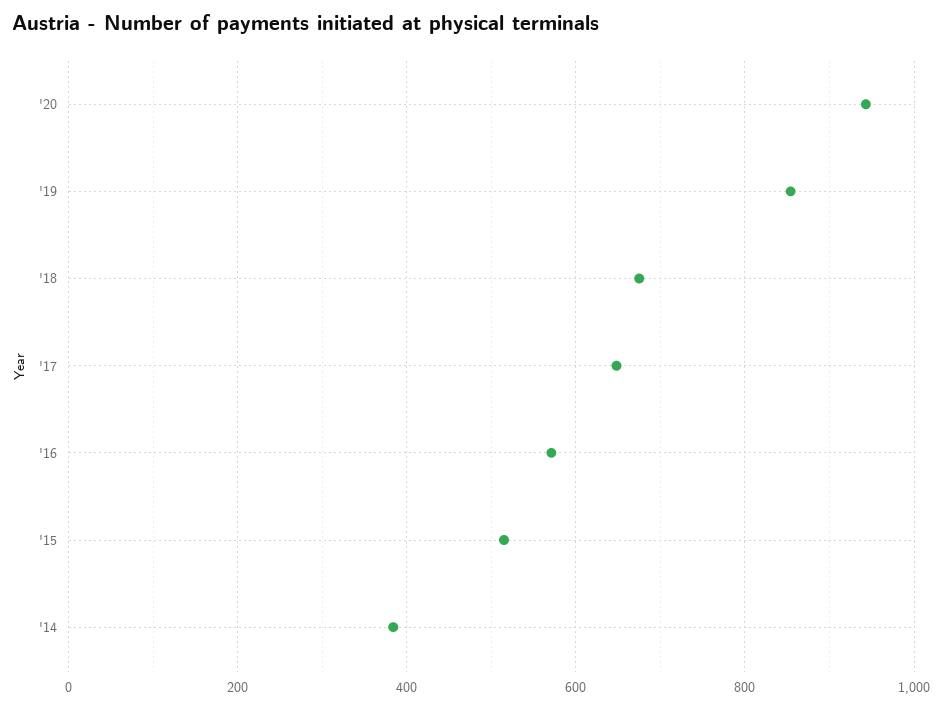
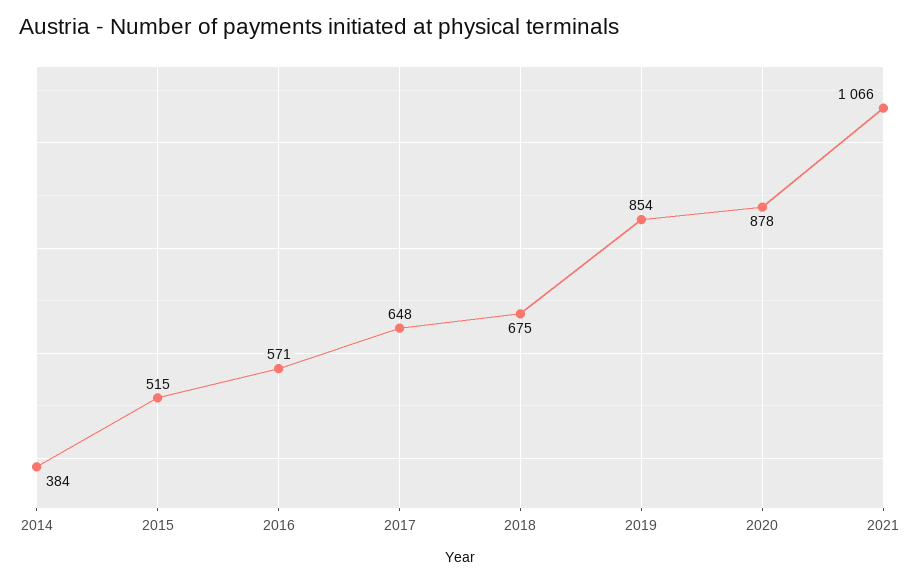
'20: 940 -> 878
2021: none -> 1066

